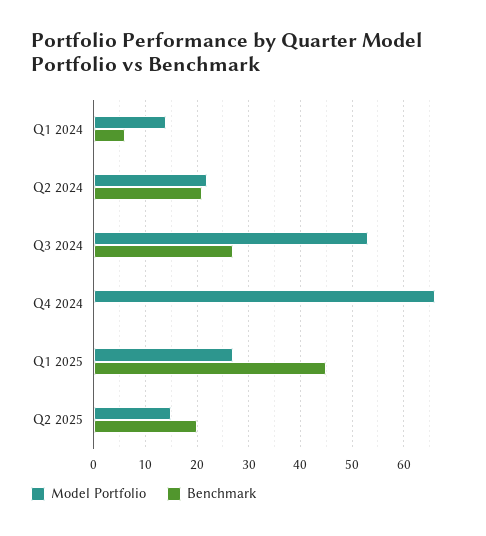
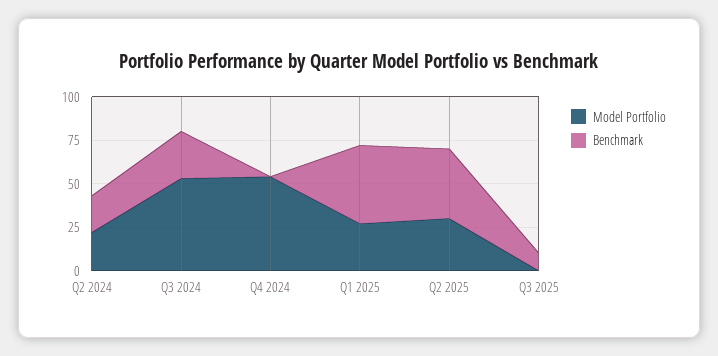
Model Portfolio, Q1 2024: 15 -> none
Benchmark, Q1 2024: 5 -> none
Model Portfolio, Q4 2024: 65 -> 55
Model Portfolio, Q2 2025: 15 -> 30
Benchmark, Q2 2025: 20 -> 40
Model Portfolio, Q3 2025: none -> 0
Benchmark, Q3 2025: none -> 10

